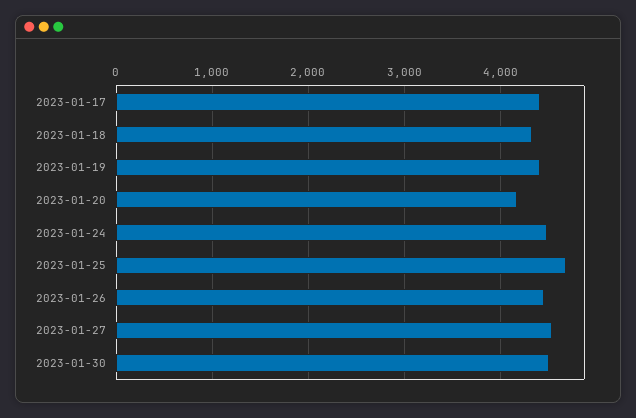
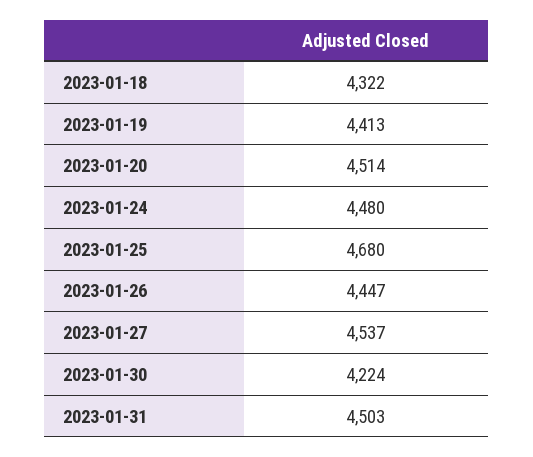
2023-01-17: 4400 -> none
2023-01-20: 4200 -> 4514
2023-01-30: 4500 -> 4224
2023-01-31: none -> 4503

